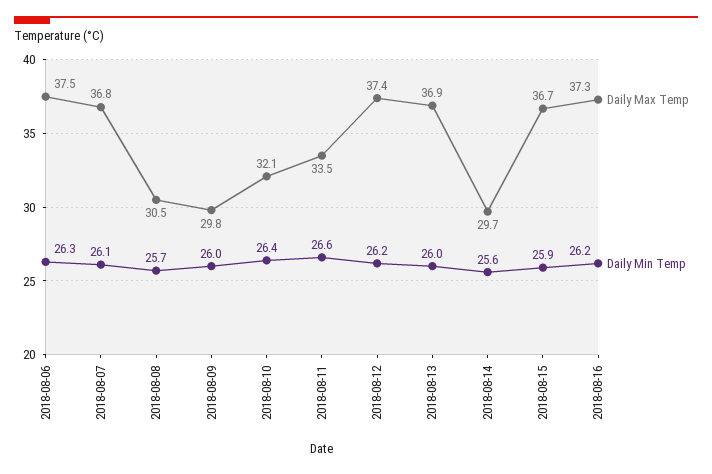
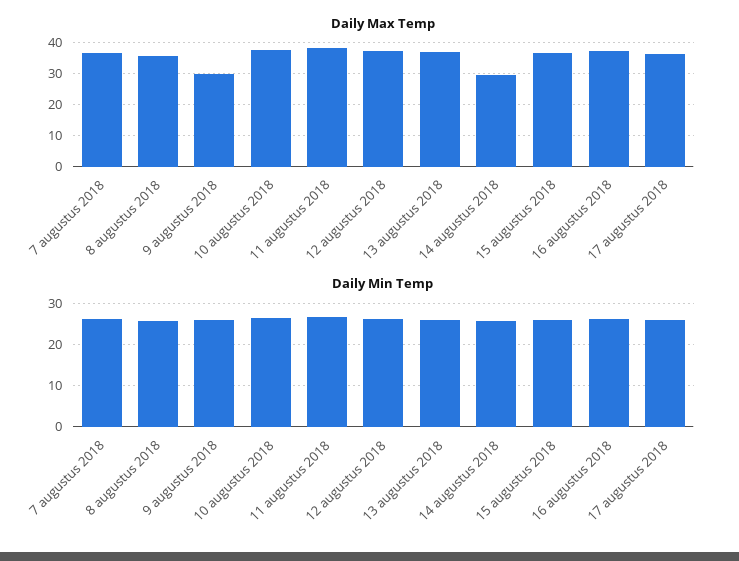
Daily Max Temp, 2018-08-06: 37.5 -> none
Daily Min Temp, 2018-08-06: 26.3 -> none
Daily Max Temp, 2018-08-08: 30.5 -> 36
Daily Max Temp, 2018-08-10: 32.1 -> 38
Daily Max Temp, 2018-08-11: 33.5 -> 38
Daily Max Temp, 17 augustus 2018: none -> 36
Daily Min Temp, 17 augustus 2018: none -> 26

